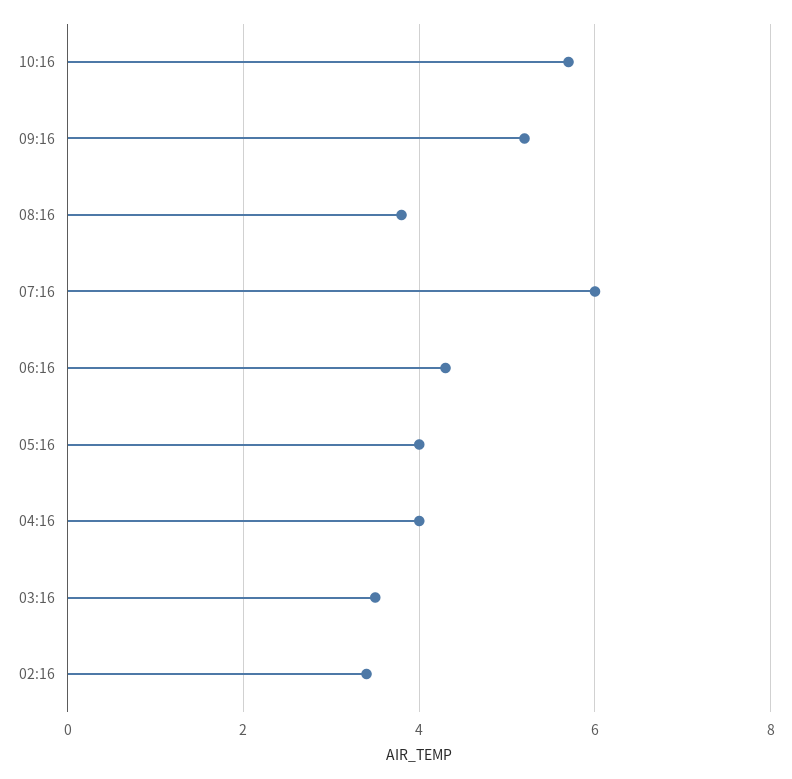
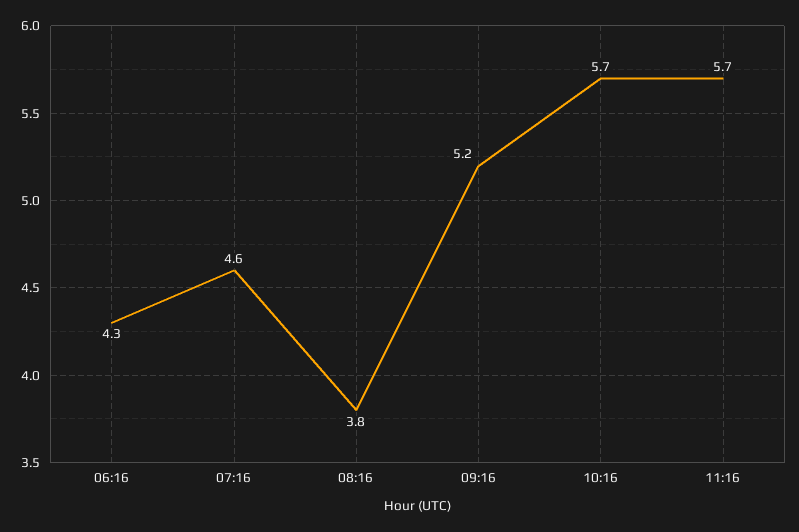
07:16: 6 -> 4.6
05:16: 4 -> none
04:16: 4 -> none
03:16: 3.5 -> none
02:16: 3.5 -> none
11:16: none -> 5.7

